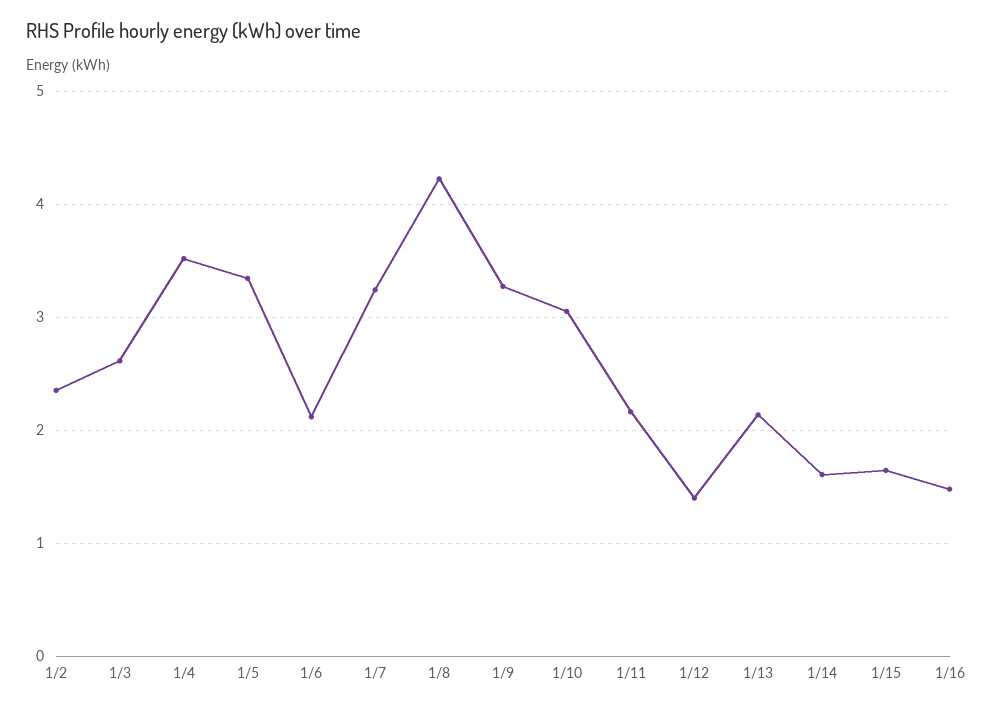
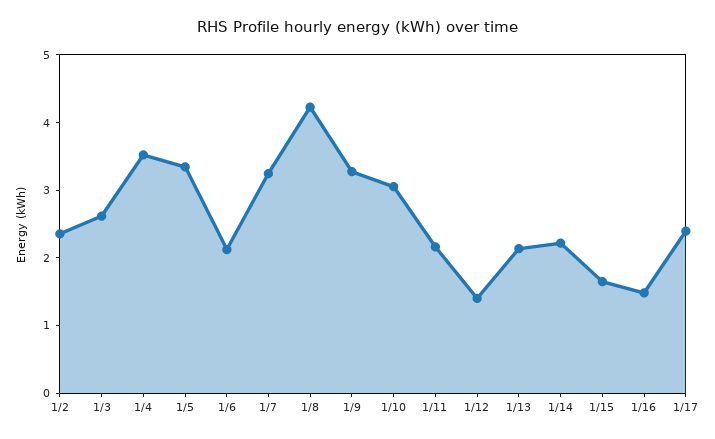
1/14: 1.6 -> 2.2
1/17: none -> 2.4

